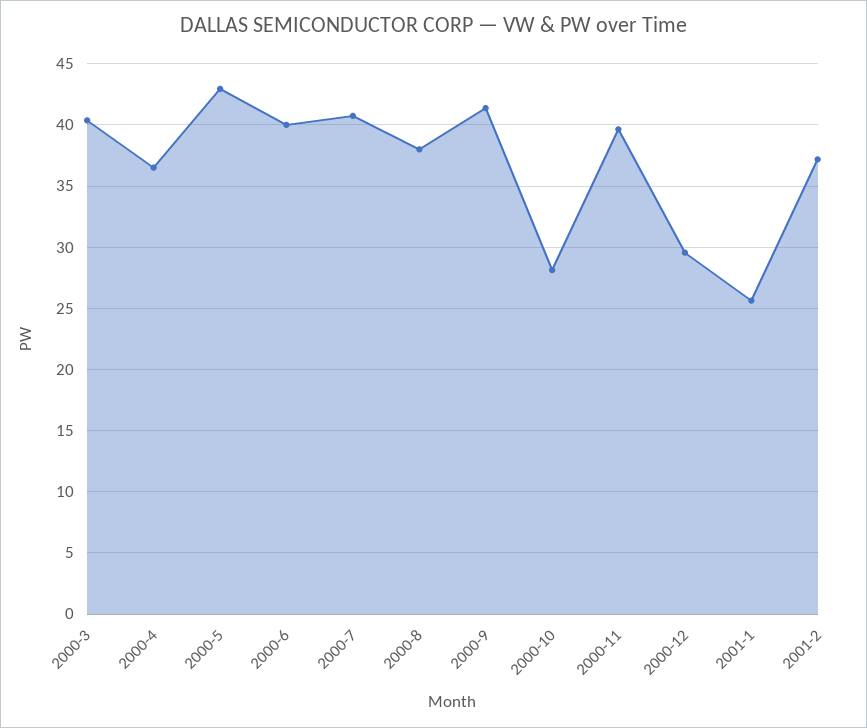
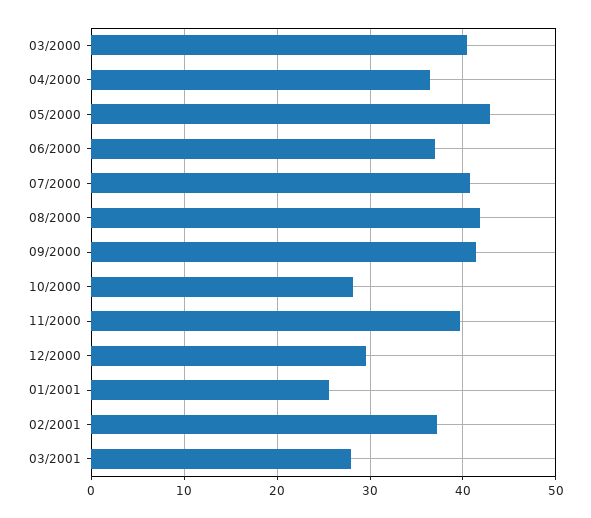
2000-6: 40 -> 37
2000-8: 38 -> 42
03/2001: none -> 28

